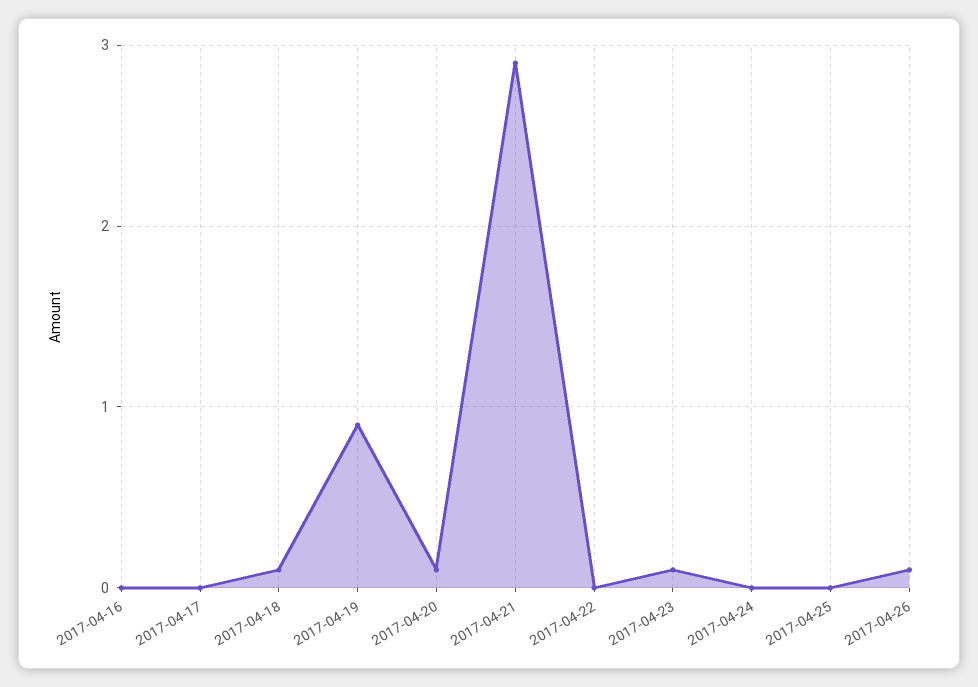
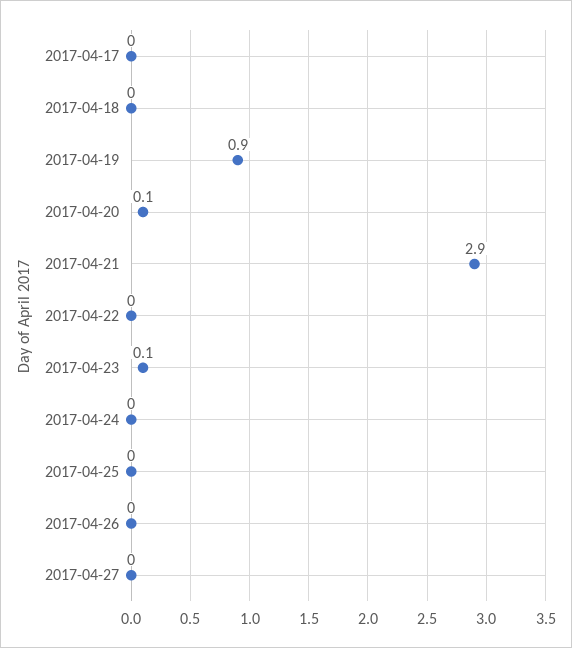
2017-04-16: 0 -> none
2017-04-18: 0.1 -> 0
2017-04-26: 0.1 -> 0
2017-04-27: none -> 0

